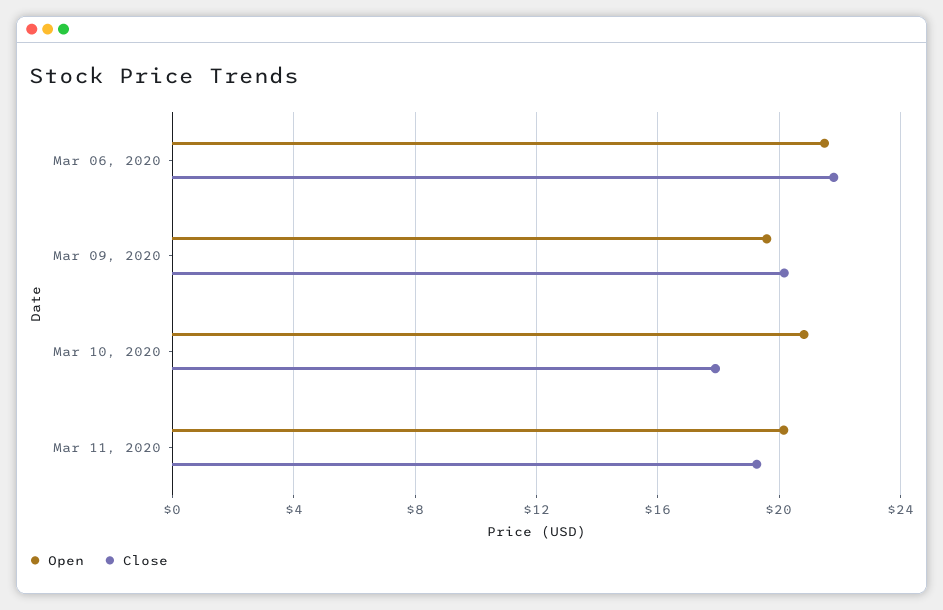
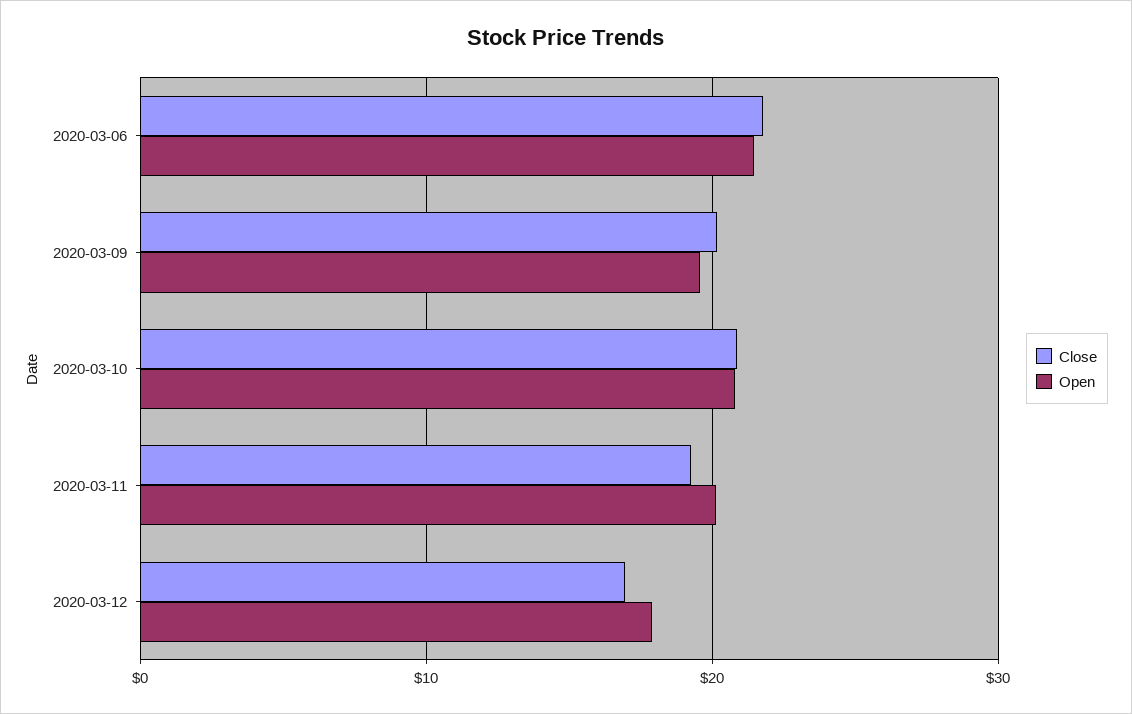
Close, Mar 10, 2020: 18 -> 21
Close, 2020-03-12: none -> 17
Open, 2020-03-12: none -> 18

